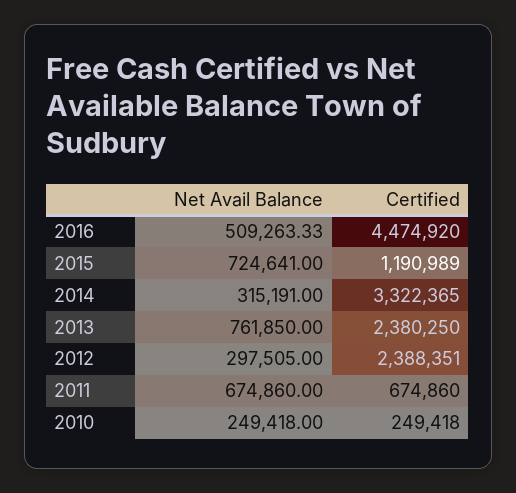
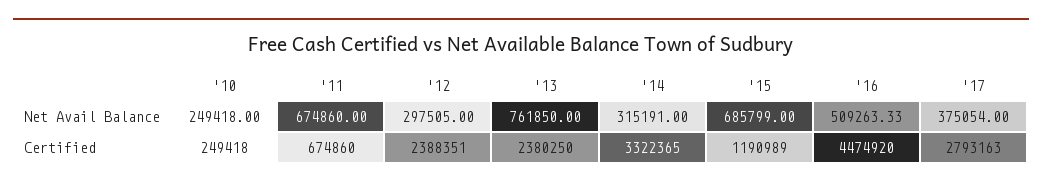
Net Avail Balance, 2015: 724641 -> 685799
Net Avail Balance, '17: none -> 375054
Certified, '17: none -> 2793163

